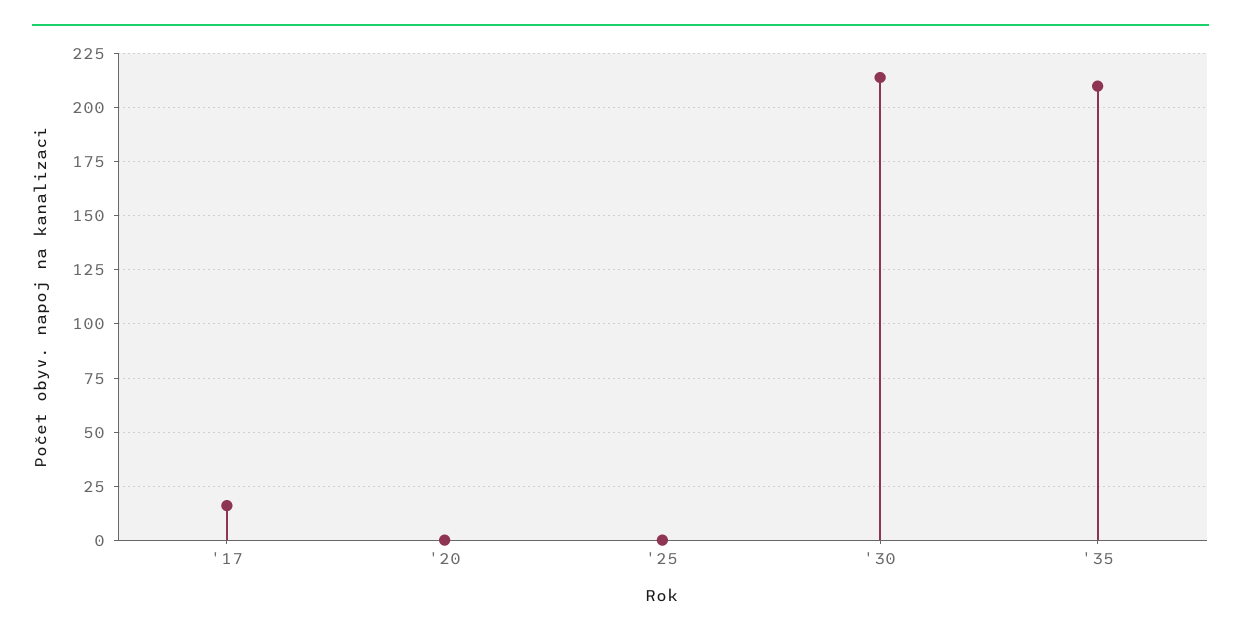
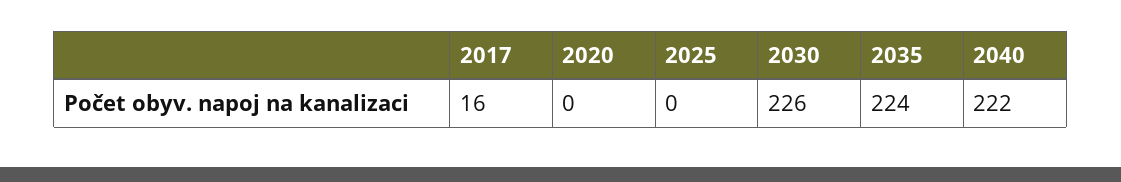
'30: 215 -> 226
'35: 210 -> 224
2040: none -> 222

